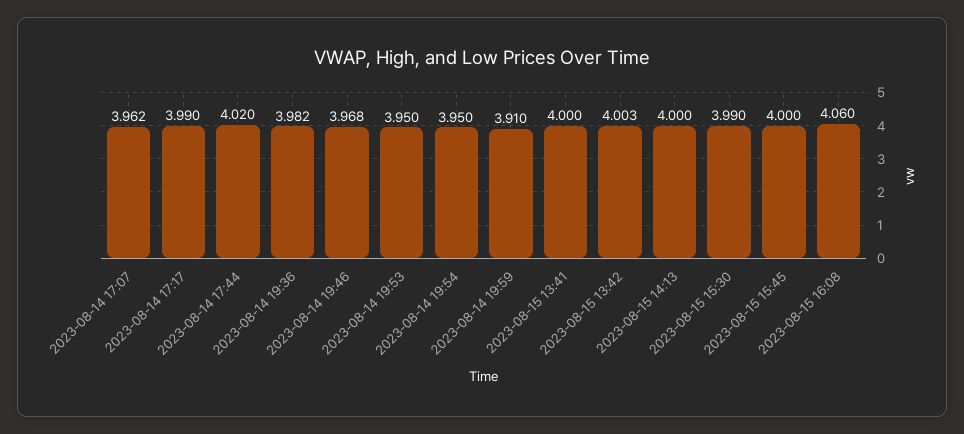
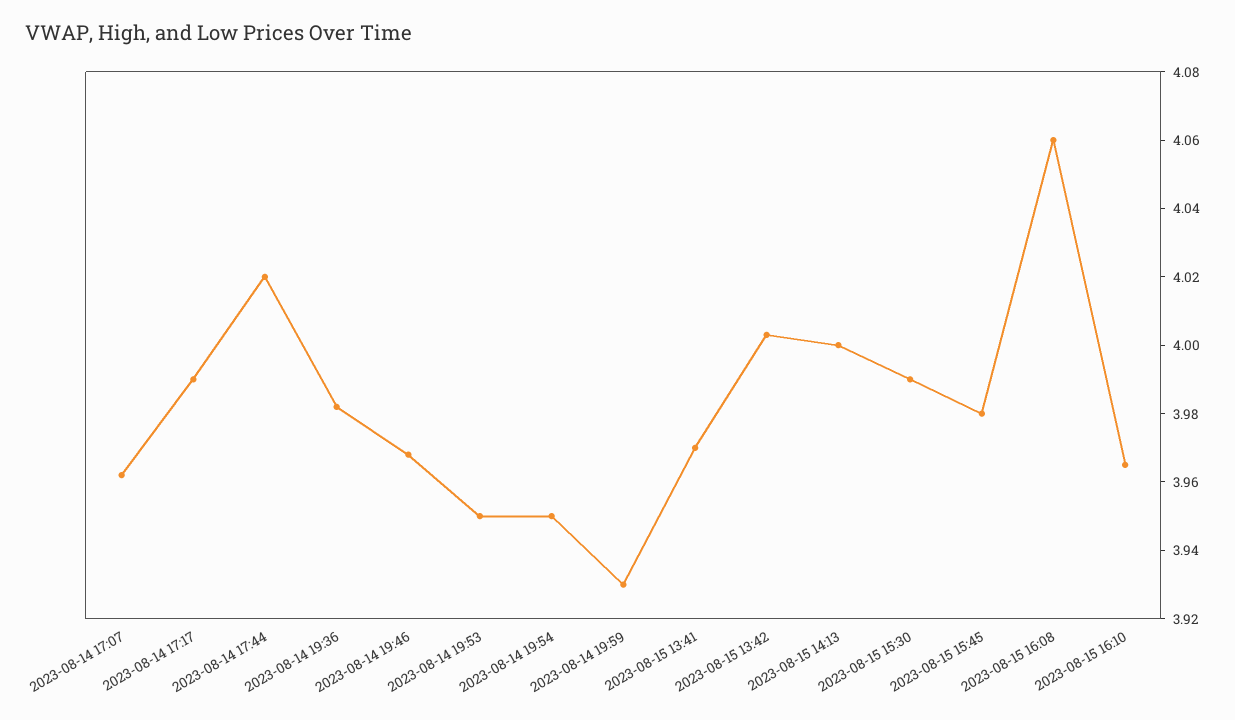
2023-08-14 19:59: 3.91 -> 3.93
2023-08-15 13:41: 4 -> 3.97
2023-08-15 15:45: 4 -> 3.98
2023-08-15 16:10: none -> 3.965

